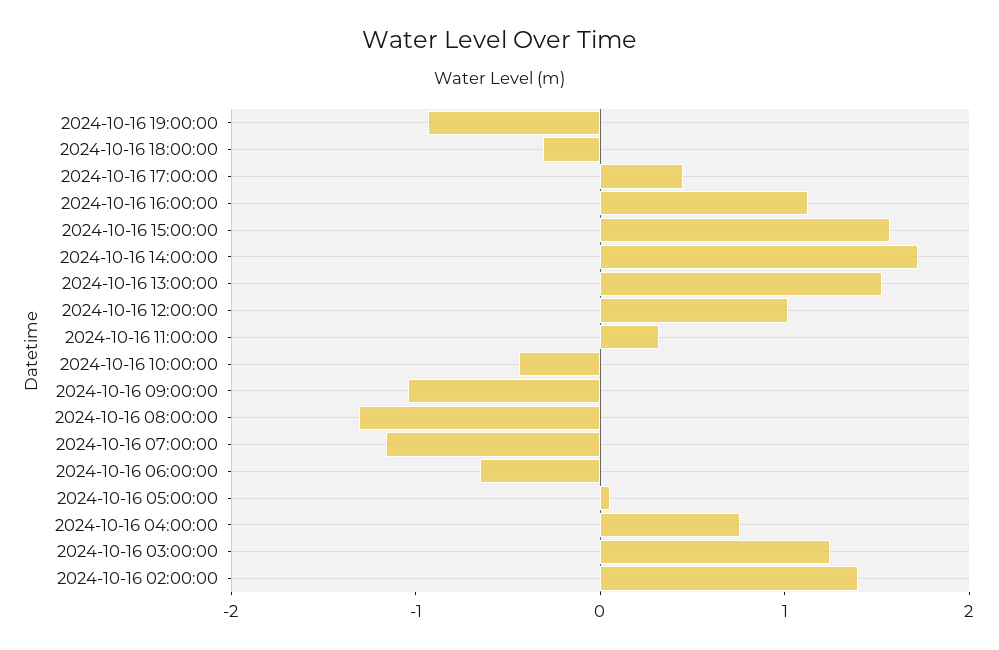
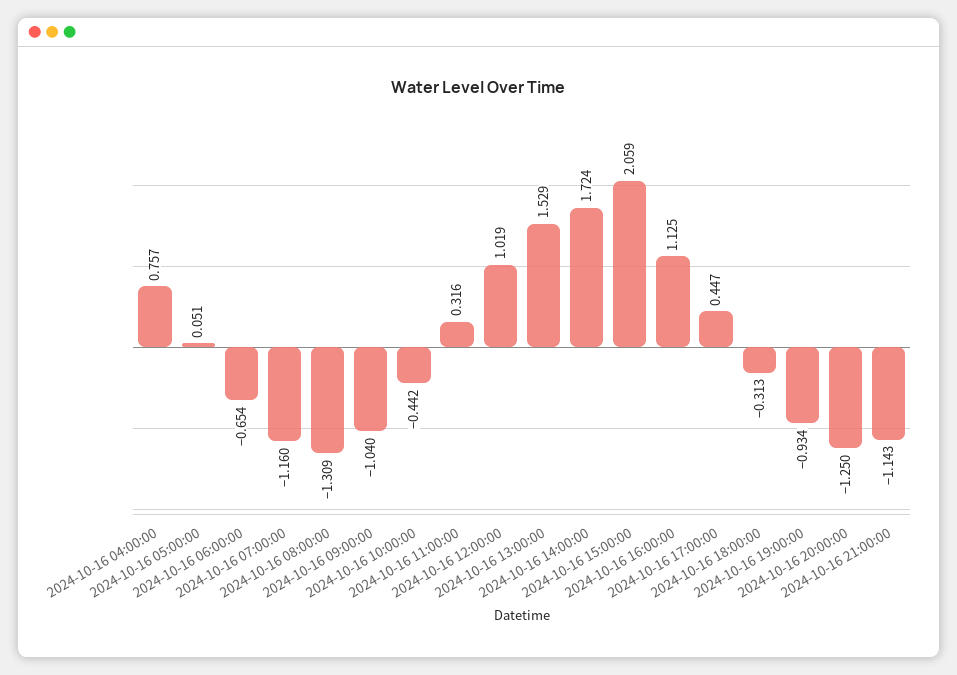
2024-10-16 15:00:00: 1.6 -> 2.059
2024-10-16 03:00:00: 1.2 -> none
2024-10-16 02:00:00: 1.4 -> none
2024-10-16 20:00:00: none -> -1.25
2024-10-16 21:00:00: none -> -1.143

